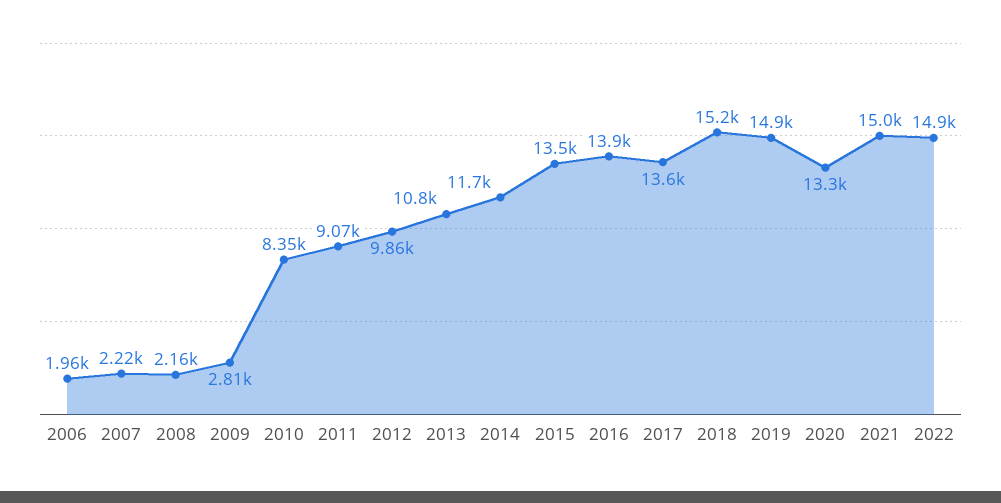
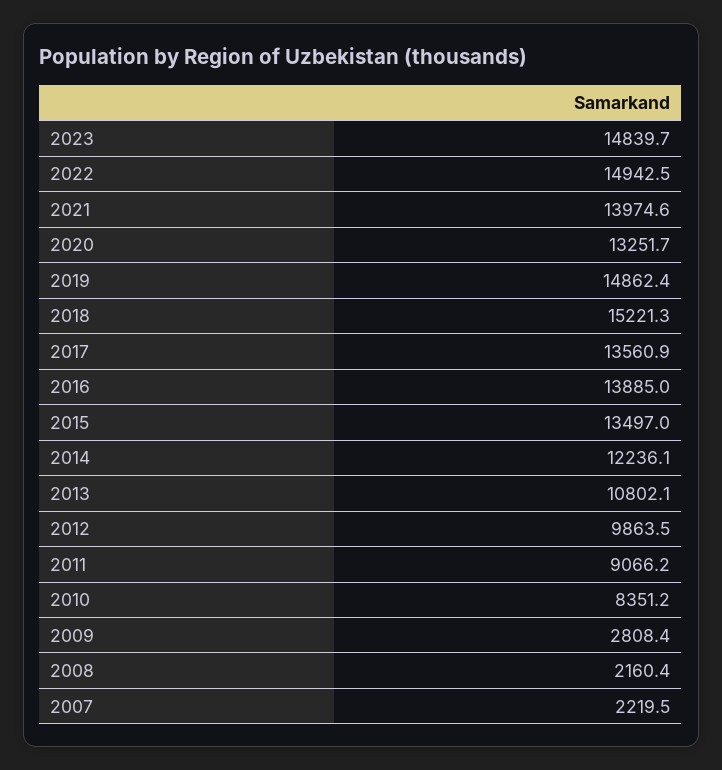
2006: 1960 -> none
2014: 11700 -> 12236.1
2021: 15000 -> 13974.6
2023: none -> 14839.7

